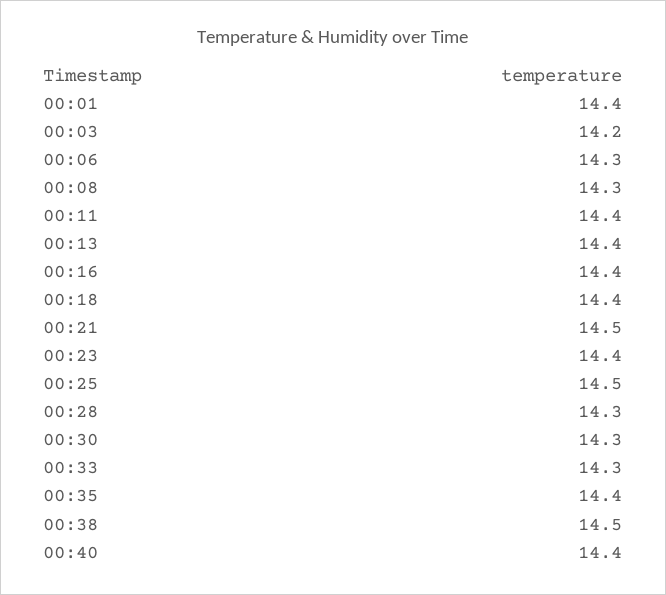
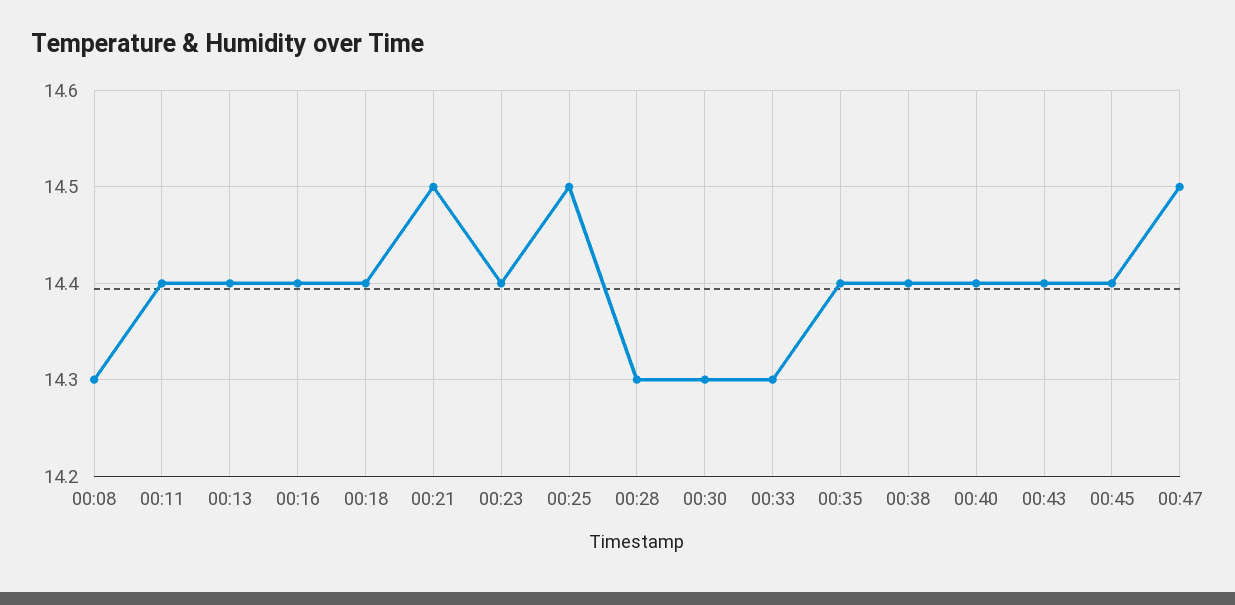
00:01: 14.4 -> none
00:03: 14.2 -> none
00:06: 14.3 -> none
00:38: 14.5 -> 14.4
00:43: none -> 14.4
00:45: none -> 14.4
00:47: none -> 14.5

